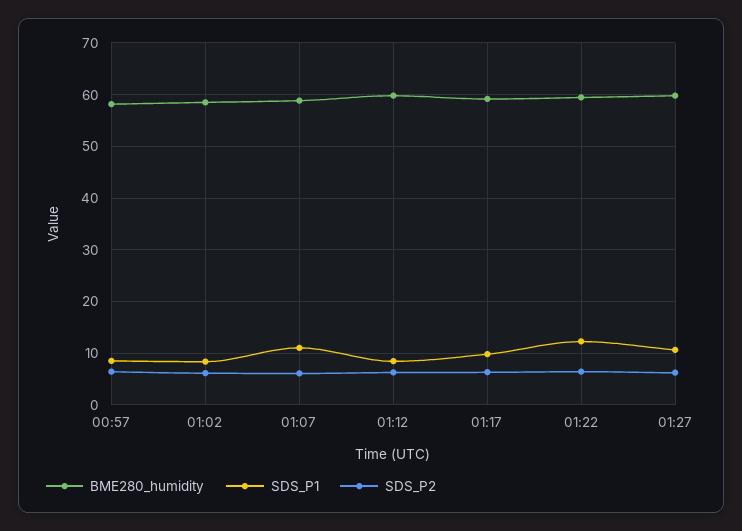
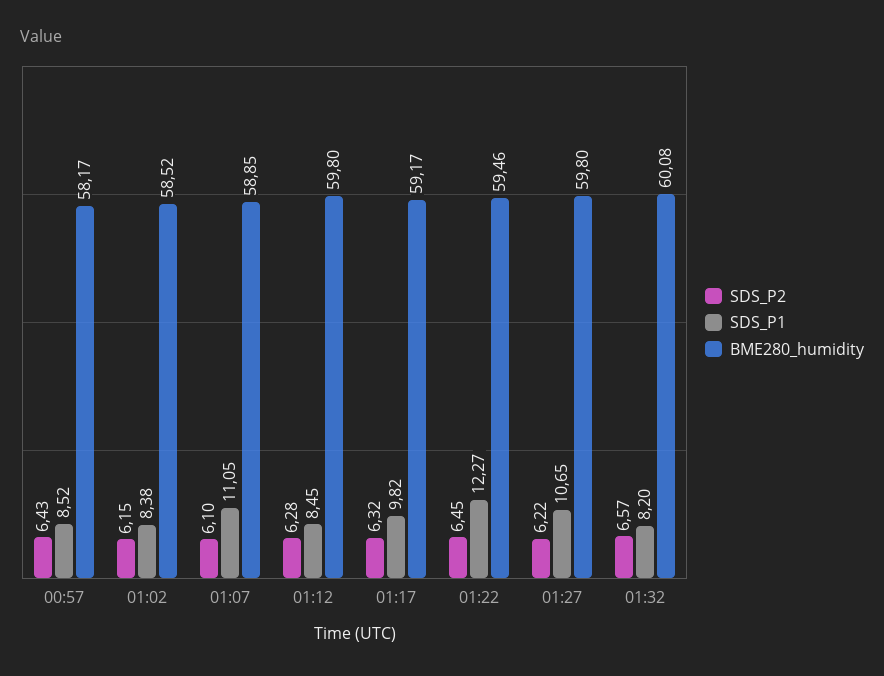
SDS_P2, 01:32: none -> 6.57
SDS_P1, 01:32: none -> 8.2
BME280_humidity, 01:32: none -> 60.08

